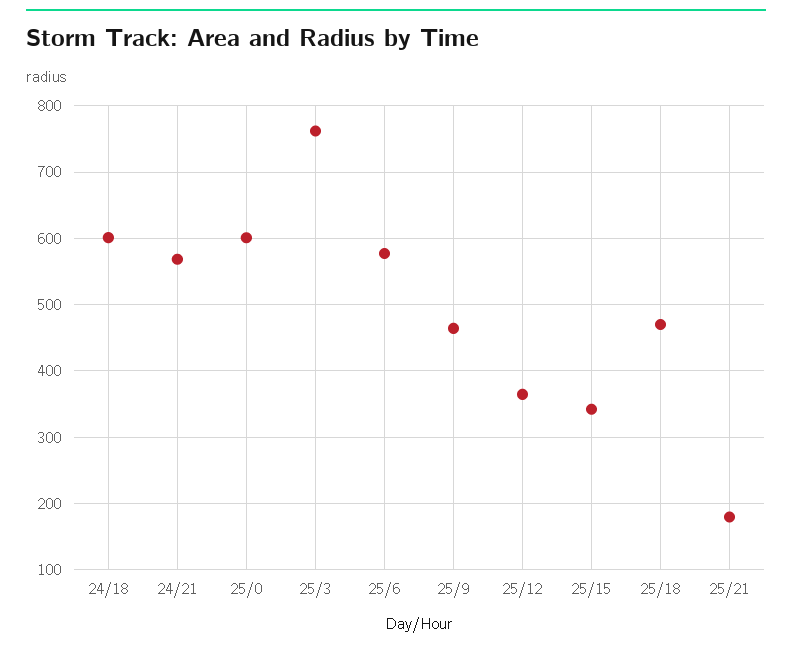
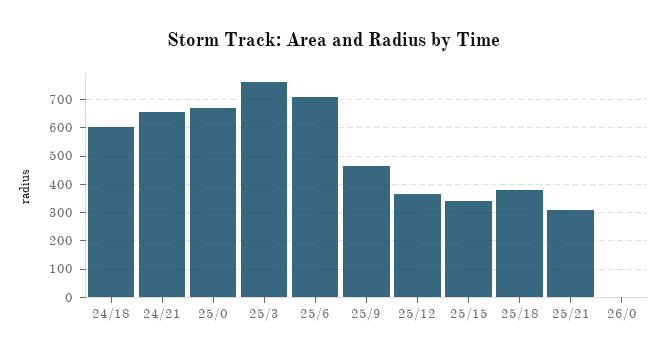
24/21: 570 -> 650
25/0: 600 -> 675
25/6: 580 -> 700
25/18: 470 -> 375
25/21: 180 -> 300
26/0: none -> 0

